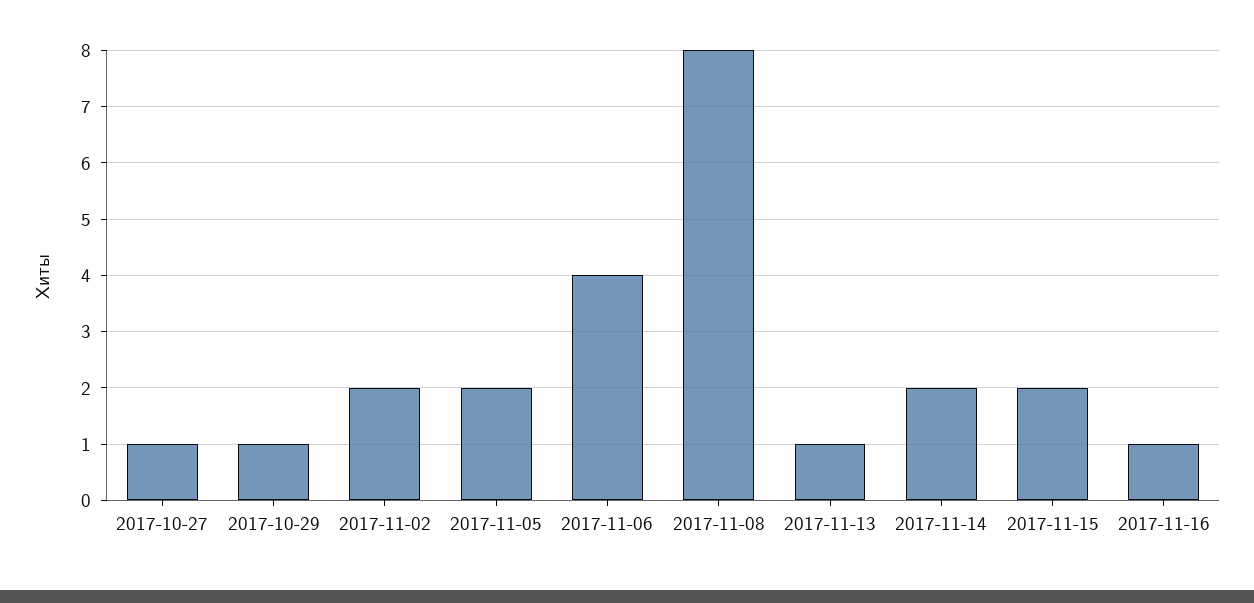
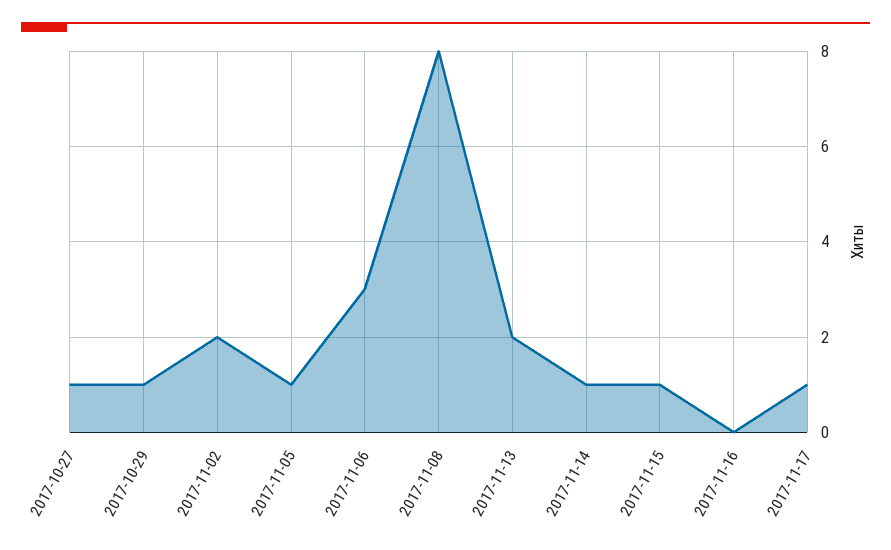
2017-11-05: 2 -> 1
2017-11-06: 4 -> 3
2017-11-13: 1 -> 2
2017-11-14: 2 -> 1
2017-11-15: 2 -> 1
2017-11-16: 1 -> 0
2017-11-17: none -> 1

